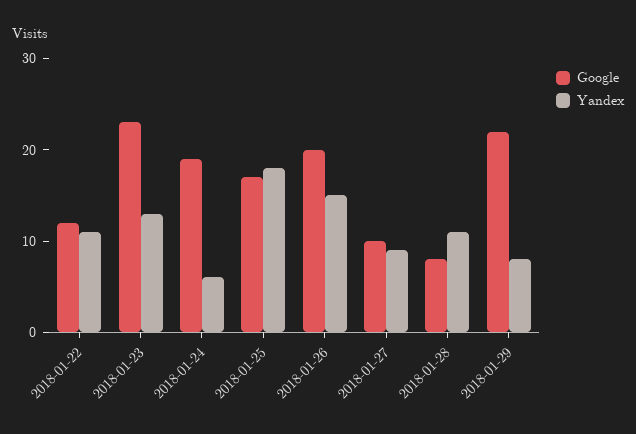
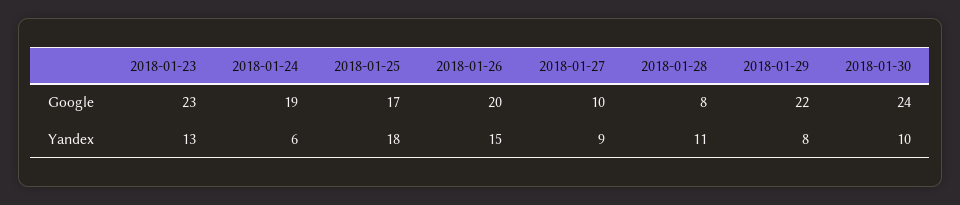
Google, 2018-01-22: 12 -> none
Yandex, 2018-01-22: 11 -> none
Google, 2018-01-30: none -> 24
Yandex, 2018-01-30: none -> 10

